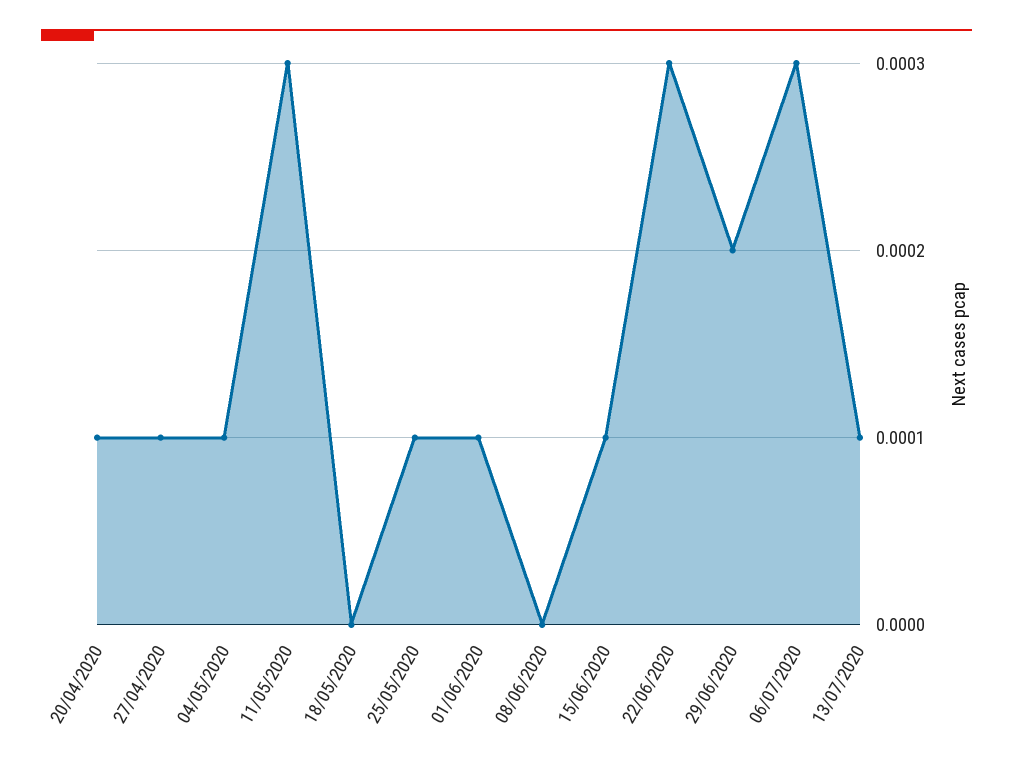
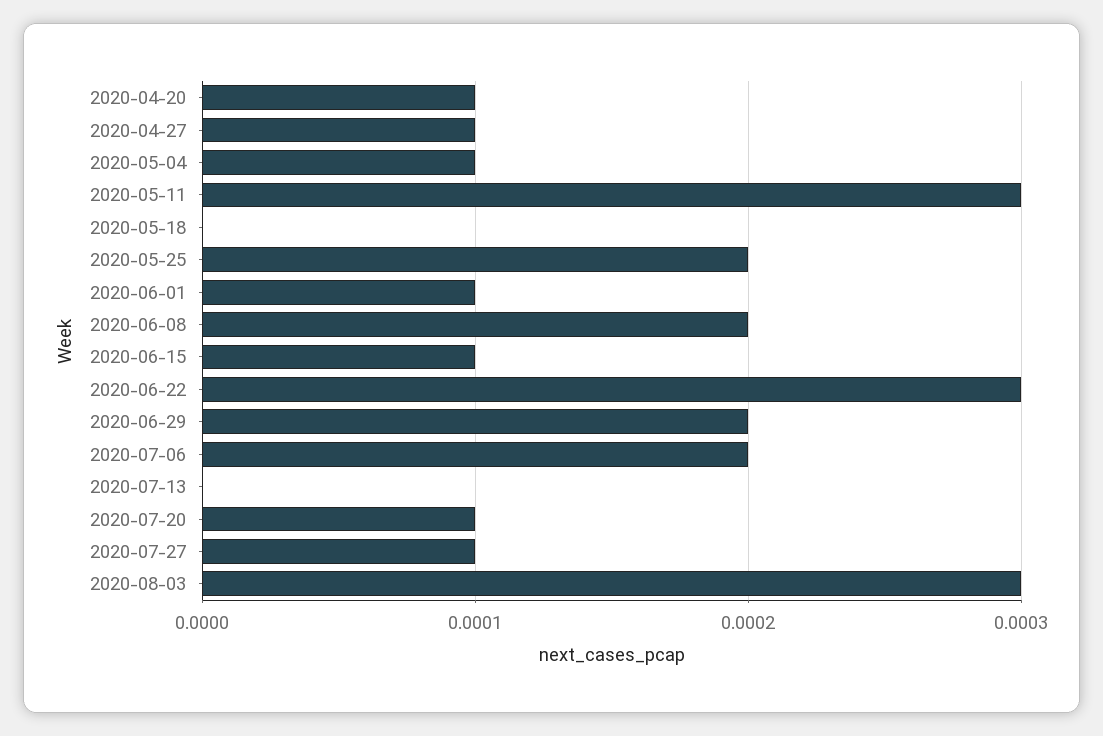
25/05/2020: 0.0001 -> 0.0002
08/06/2020: 0 -> 0.0002
06/07/2020: 0.0003 -> 0.0002
13/07/2020: 0.0001 -> 0
2020-07-20: none -> 0.0001
2020-07-27: none -> 0.0001
2020-08-03: none -> 0.0003

